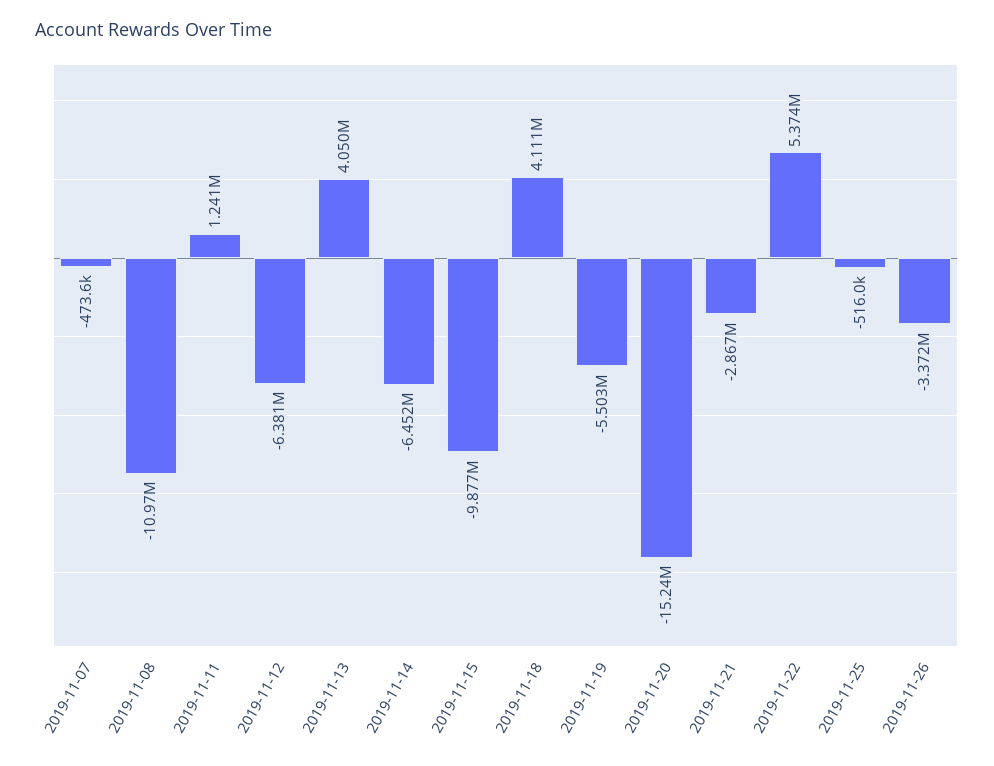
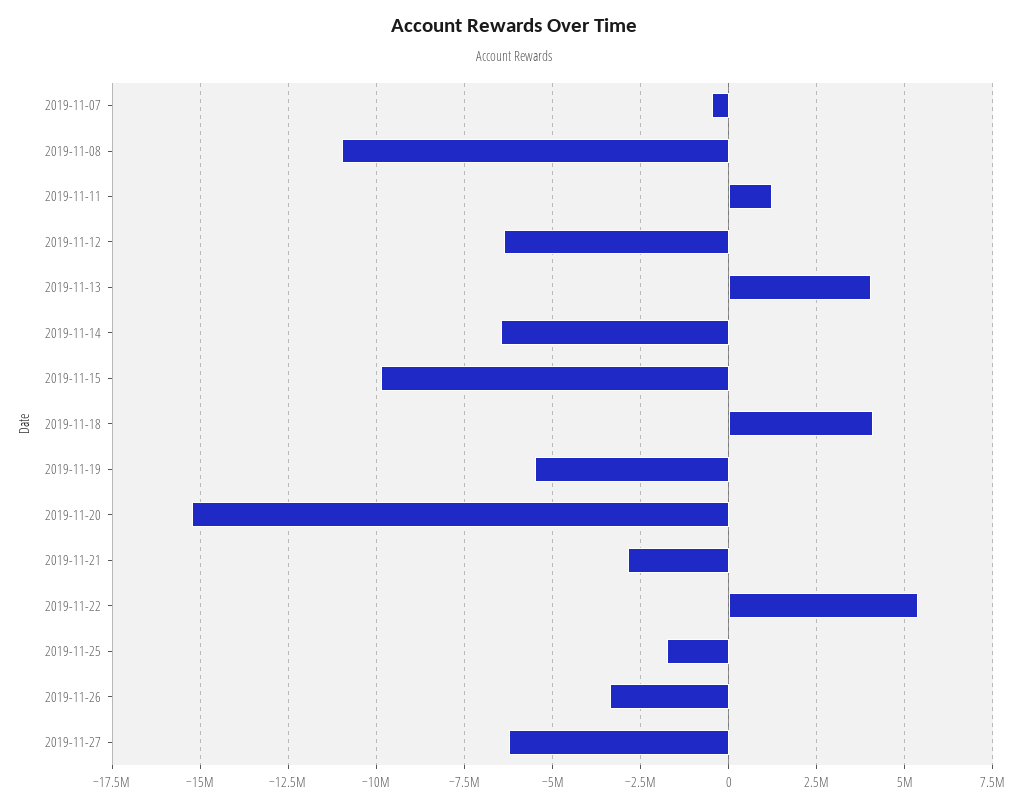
2019-11-25: -516000 -> -1750000
2019-11-27: none -> -6250000

